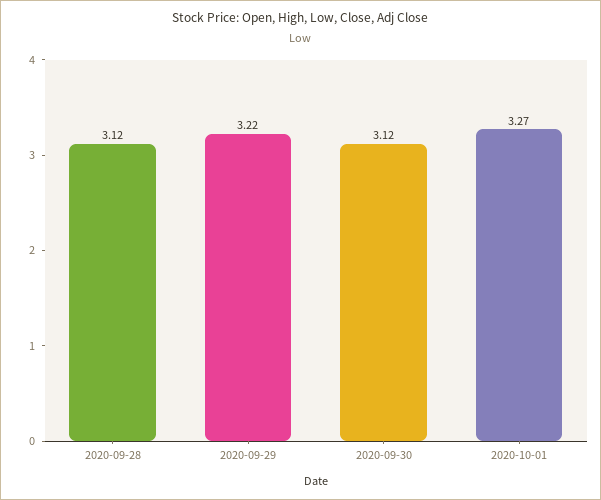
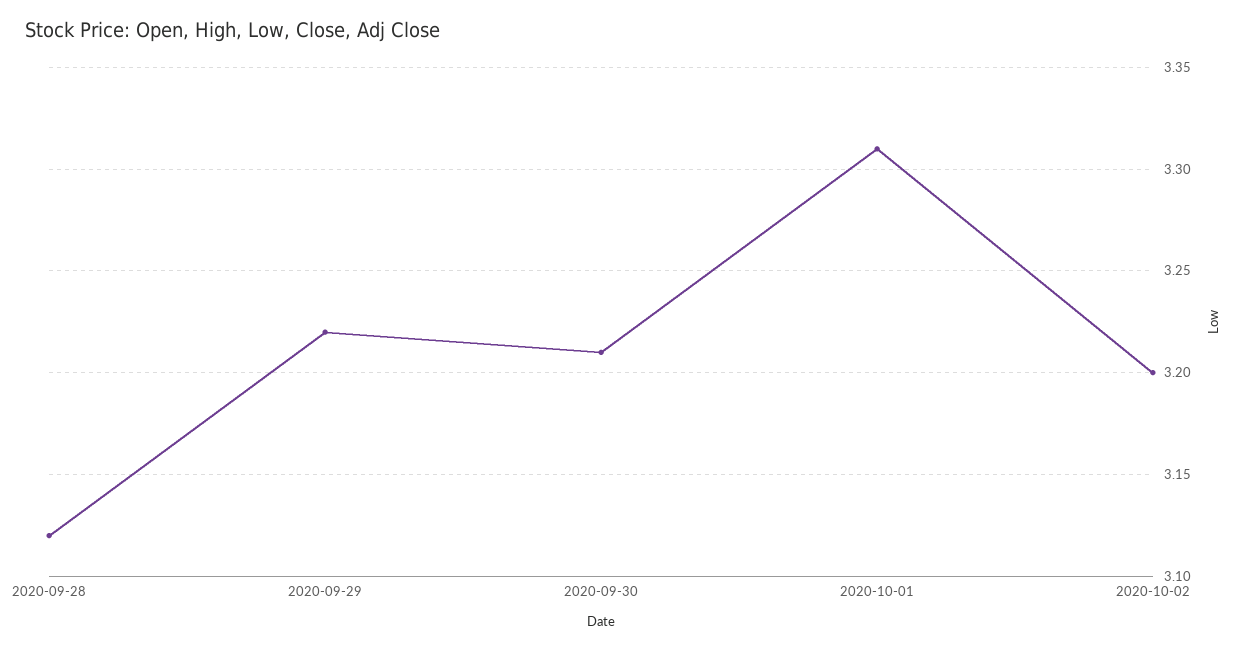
2020-09-30: 3.12 -> 3.21
2020-10-01: 3.27 -> 3.31
2020-10-02: none -> 3.2

